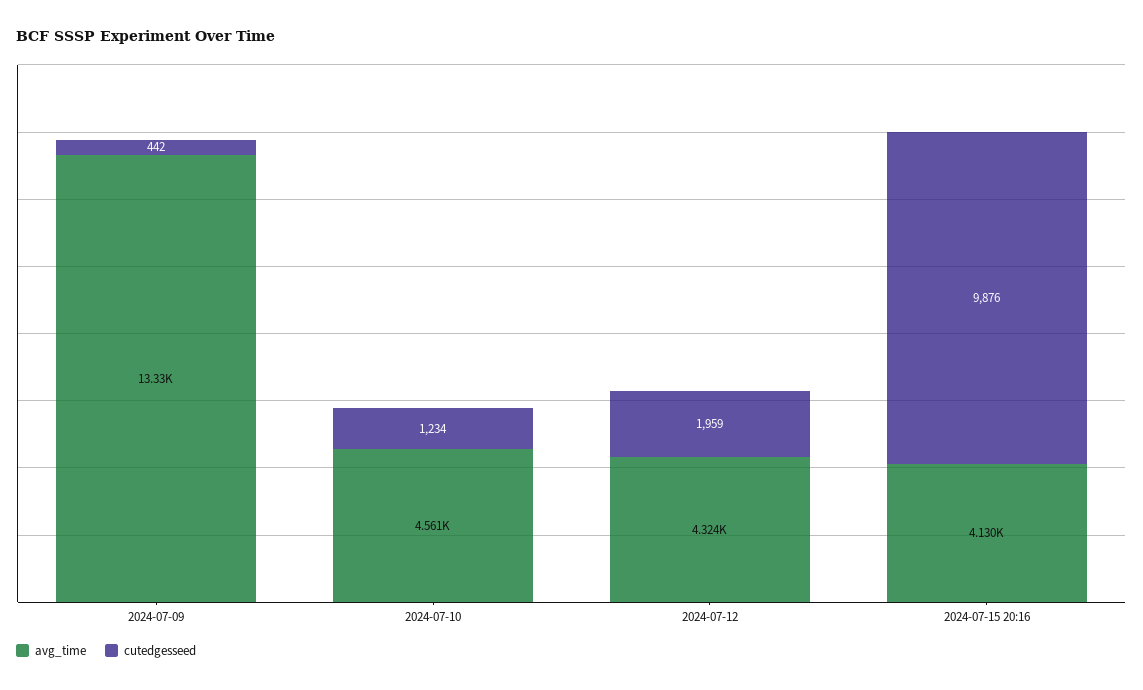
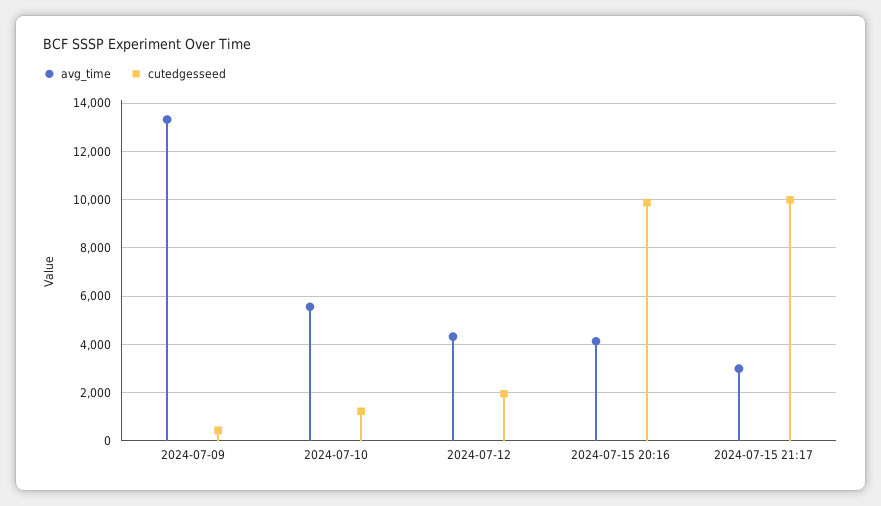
avg_time, 2024-07-10: 4561 -> 5500
avg_time, 2024-07-15 21:17: none -> 3000
cutedgesseed, 2024-07-15 21:17: none -> 10000

